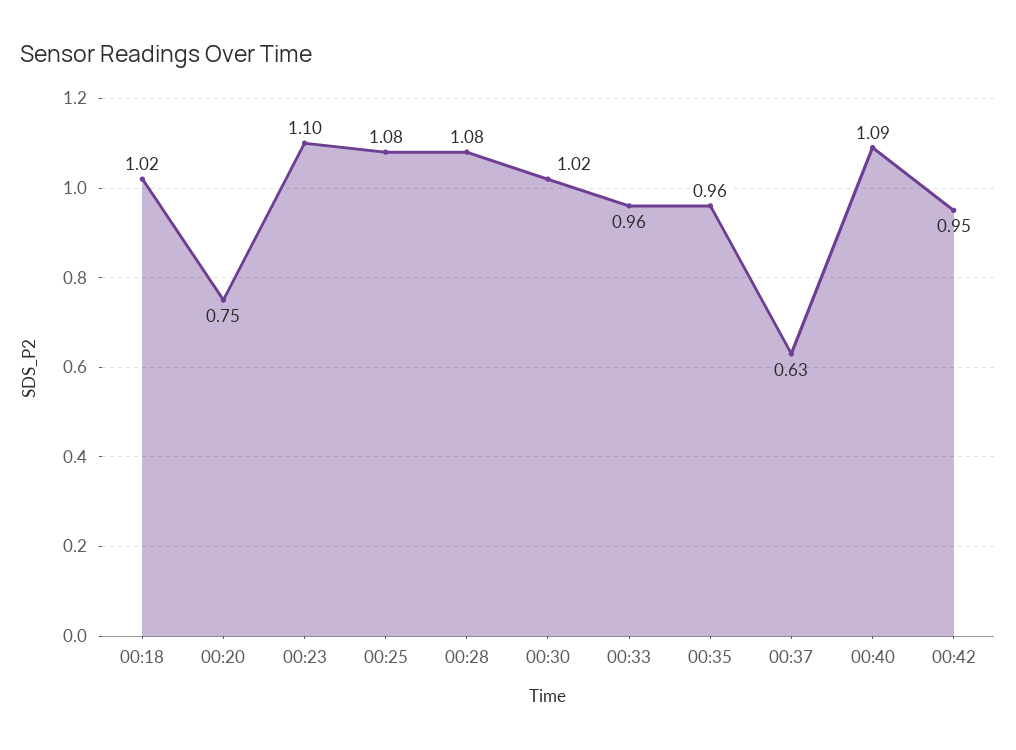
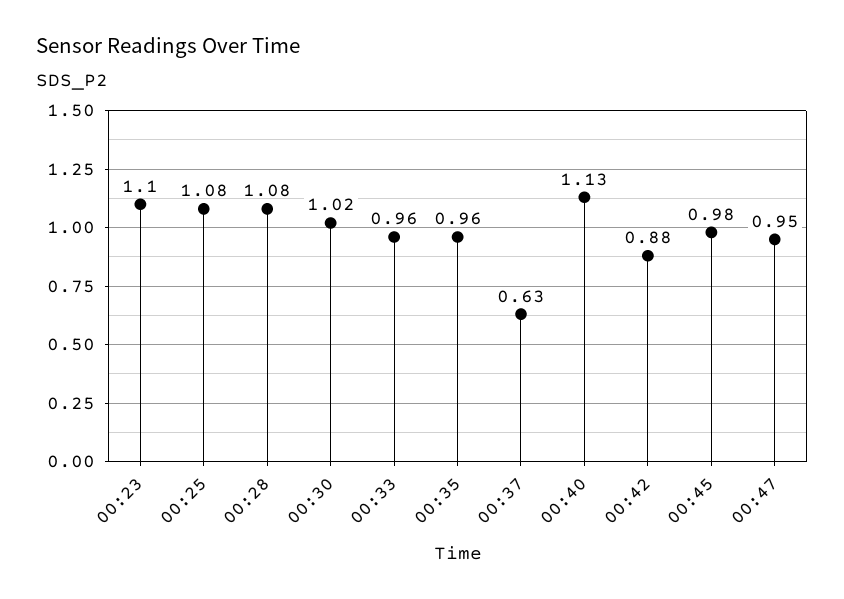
00:18: 1.02 -> none
00:20: 0.75 -> none
00:40: 1.09 -> 1.13
00:42: 0.95 -> 0.88
00:45: none -> 0.98
00:47: none -> 0.95

